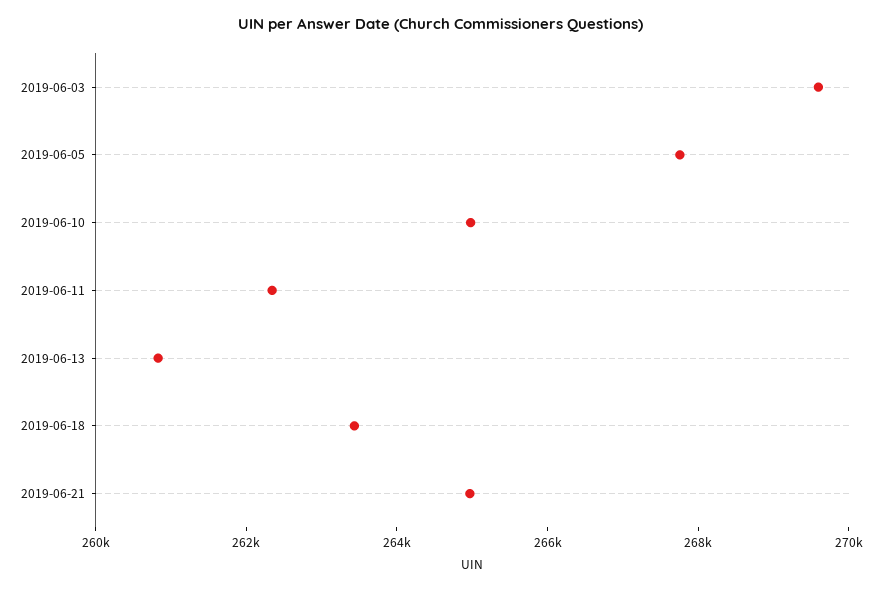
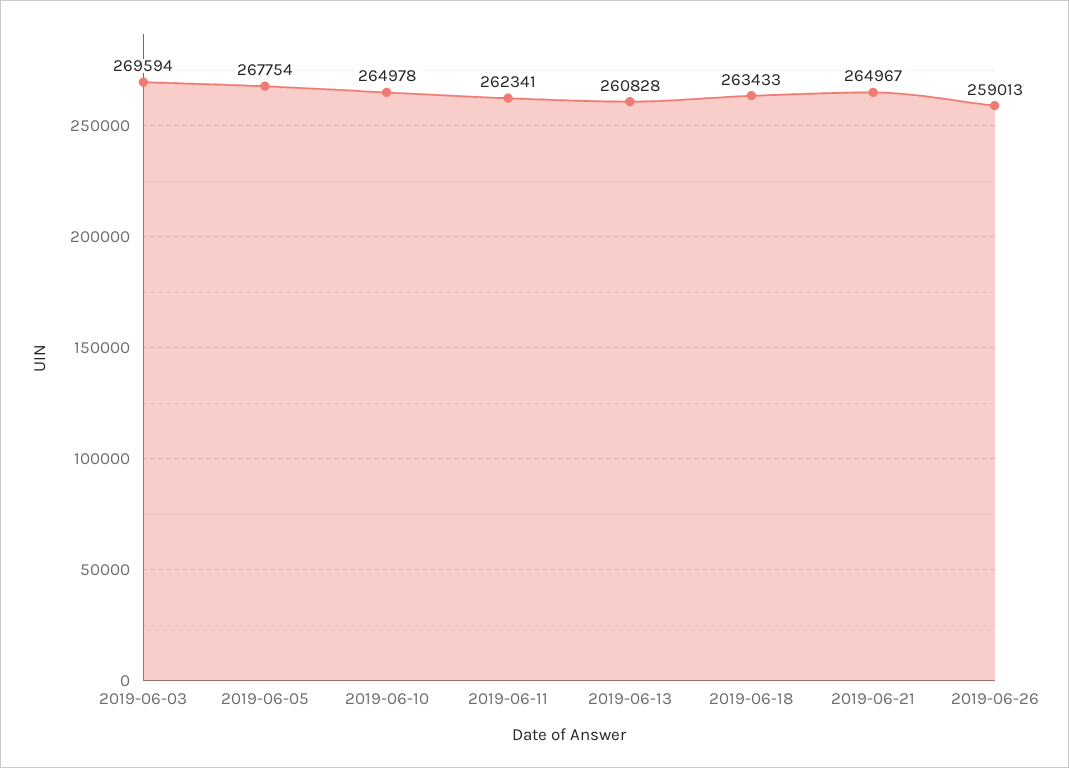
2019-06-26: none -> 259013

